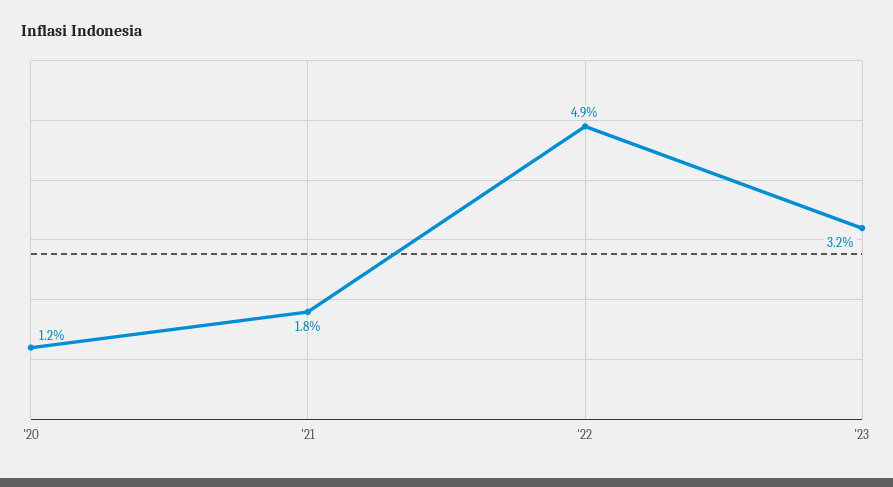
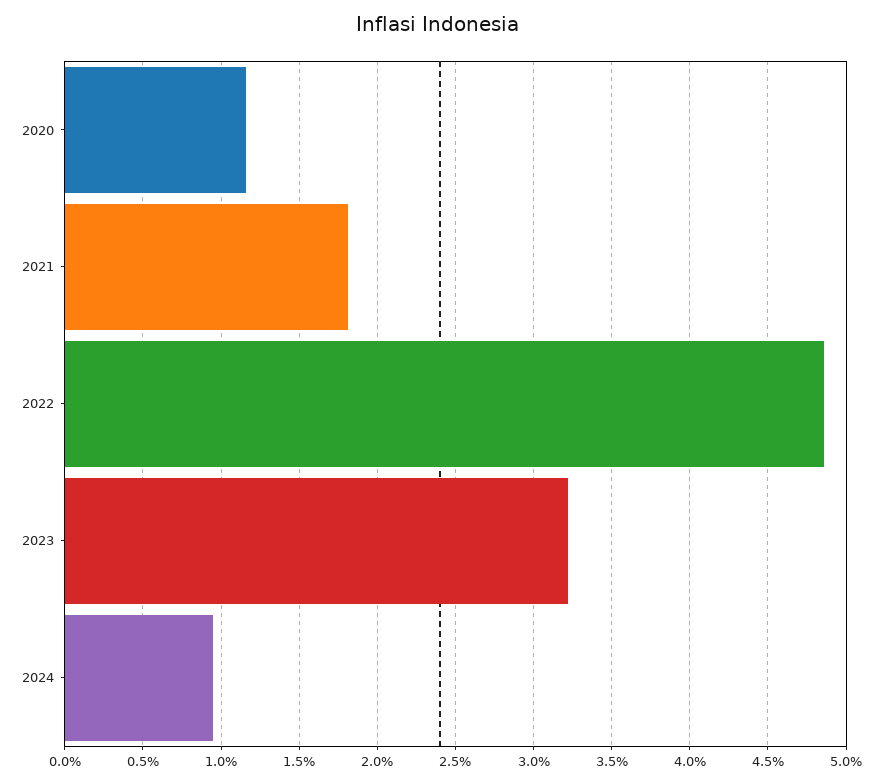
2024: none -> 0.95

